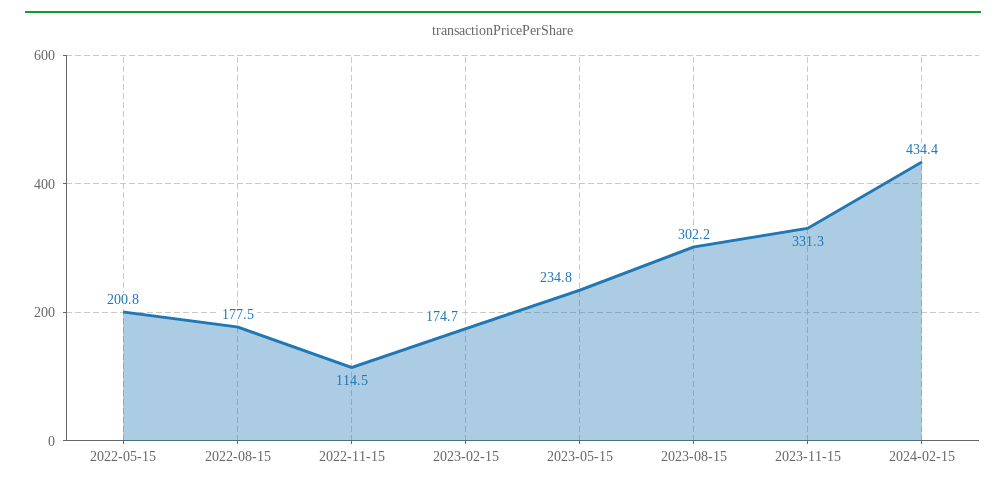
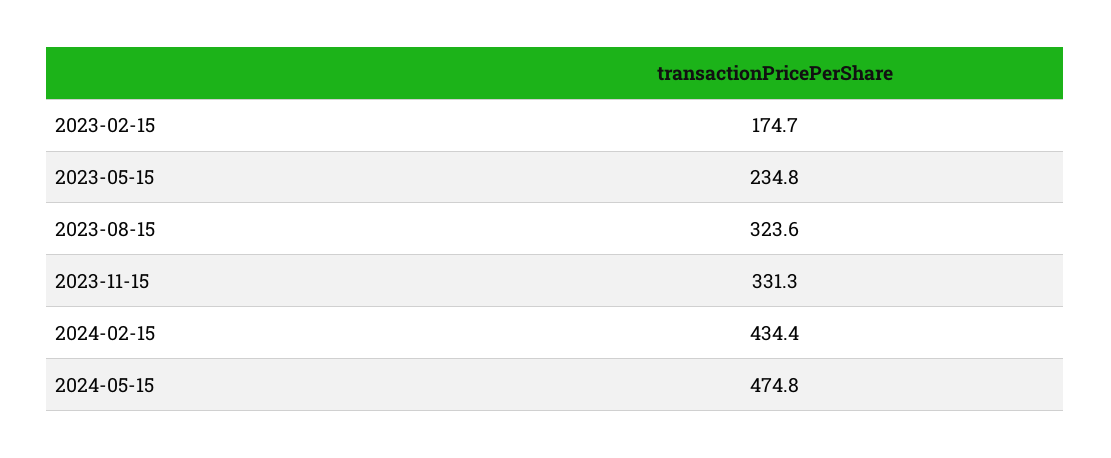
2022-05-15: 200.8 -> none
2022-08-15: 177.5 -> none
2022-11-15: 114.5 -> none
2023-08-15: 302.2 -> 323.6
2024-05-15: none -> 474.8

